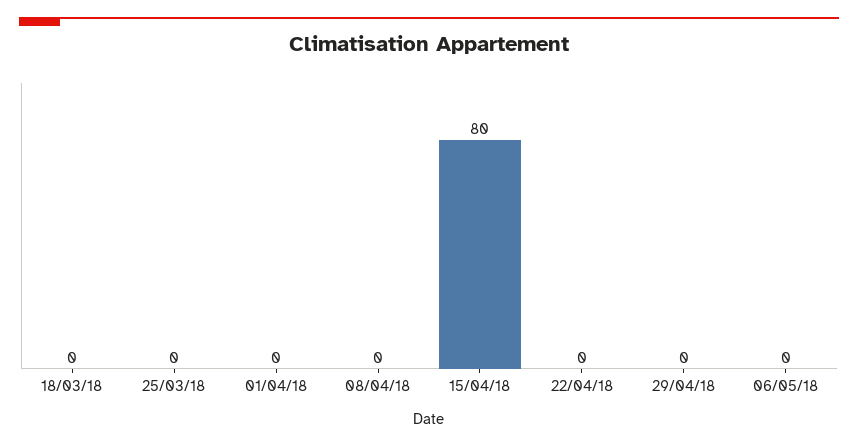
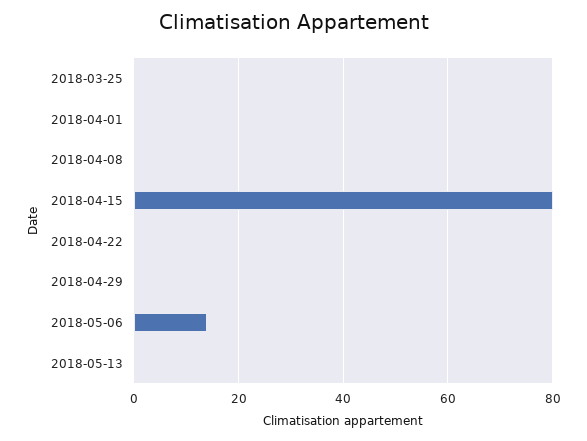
18/03/18: 0 -> none
06/05/18: 0 -> 15
2018-05-13: none -> 0

